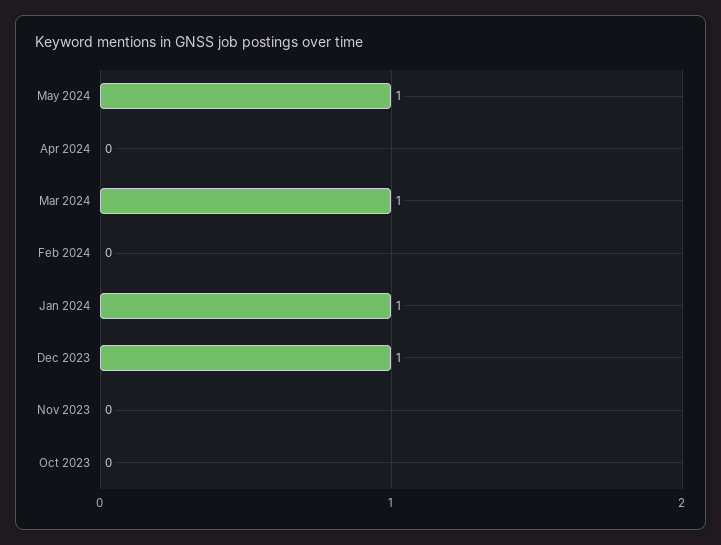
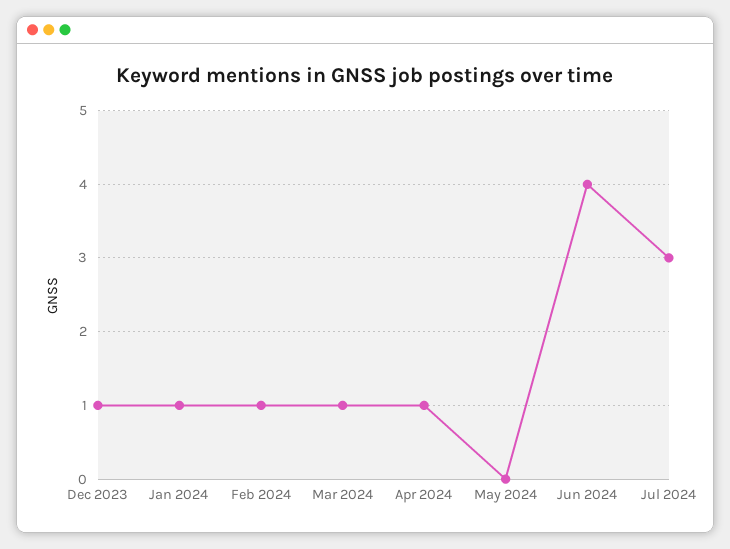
May 2024: 1 -> 0
Apr 2024: 0 -> 1
Feb 2024: 0 -> 1
Nov 2023: 0 -> none
Oct 2023: 0 -> none
Jun 2024: none -> 4
Jul 2024: none -> 3

